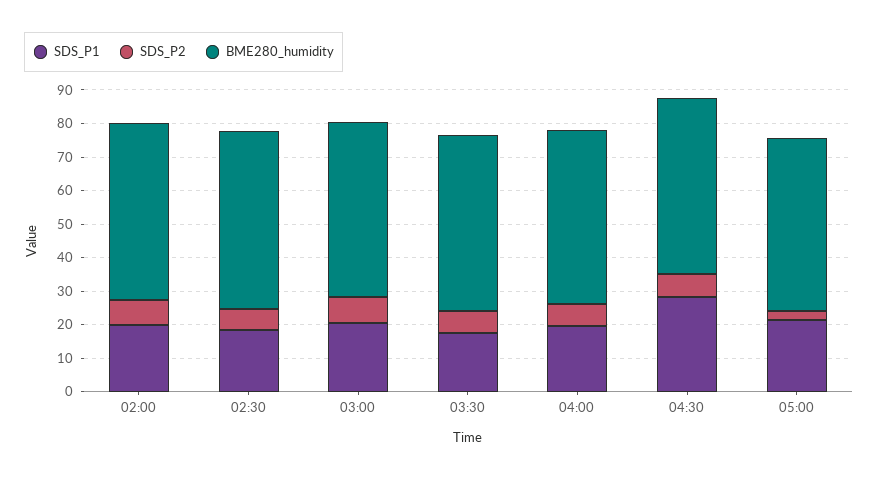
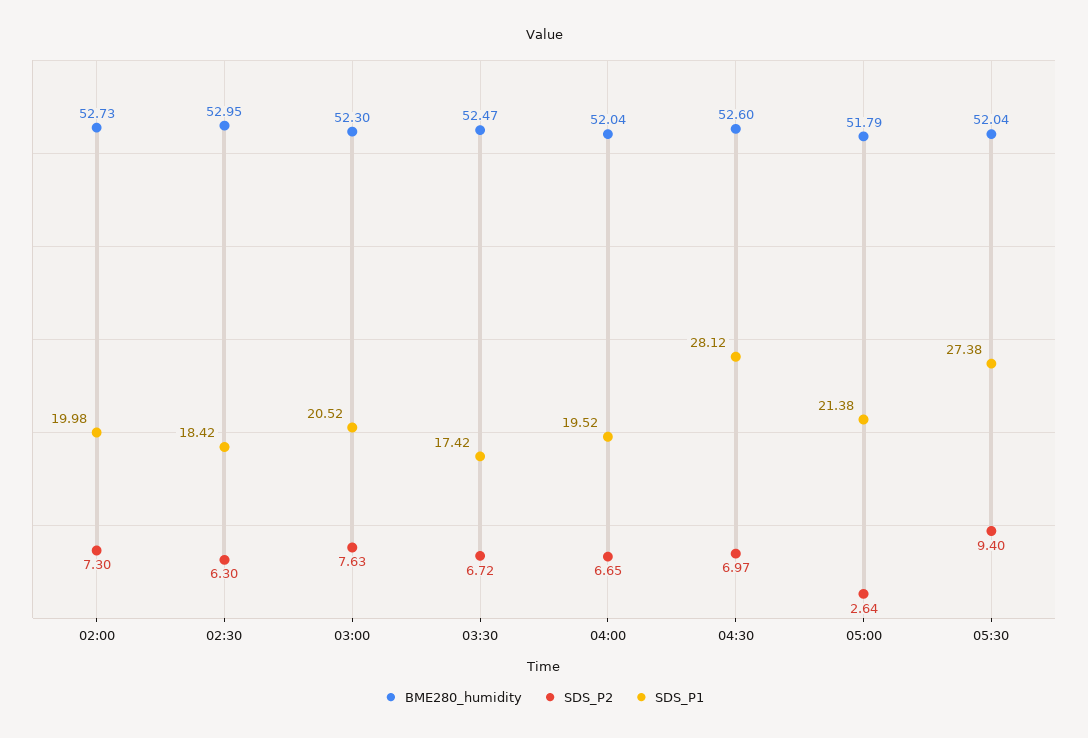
BME280_humidity, 05:30: none -> 52.04
SDS_P2, 05:30: none -> 9.4
SDS_P1, 05:30: none -> 27.38

